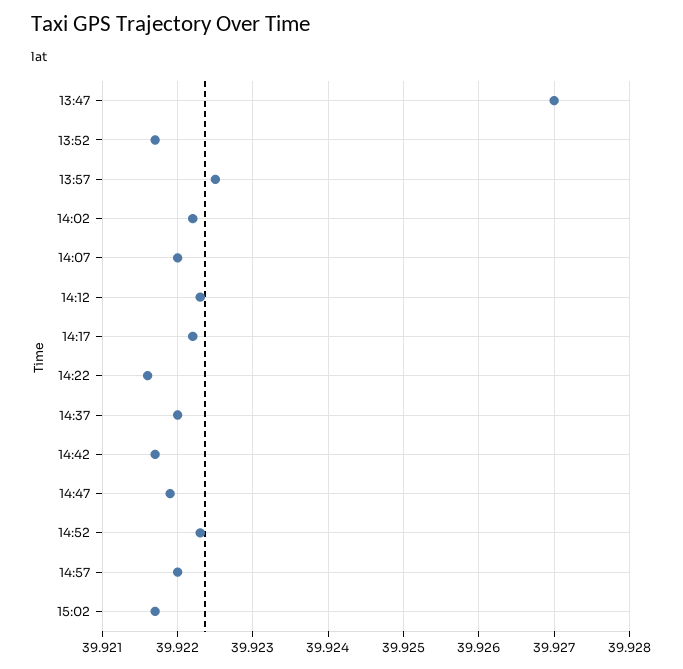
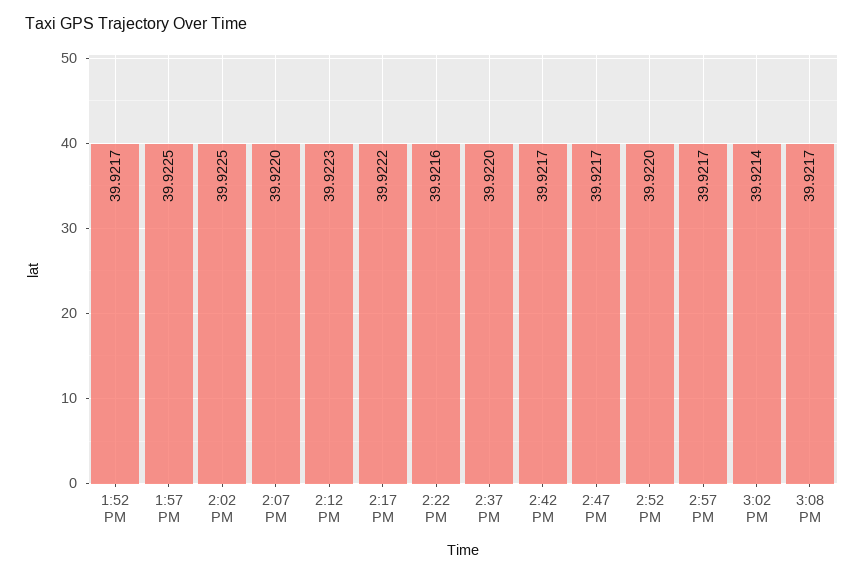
13:47: 39.927 -> none
14:02: 39.9222 -> 39.9225
14:47: 39.9219 -> 39.9217
14:52: 39.9223 -> 39.922
14:57: 39.922 -> 39.9217
15:02: 39.9217 -> 39.9214
3:08 PM: none -> 39.9217

